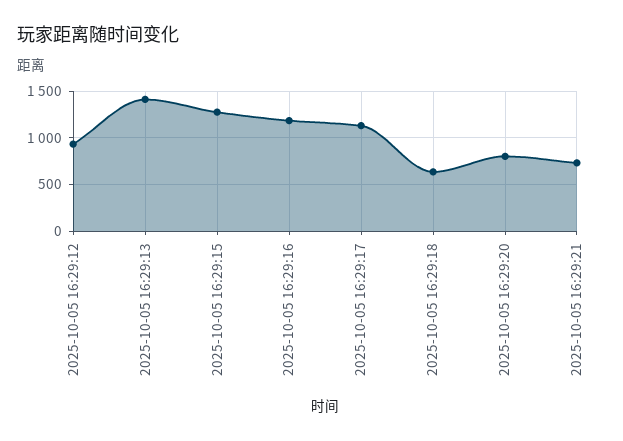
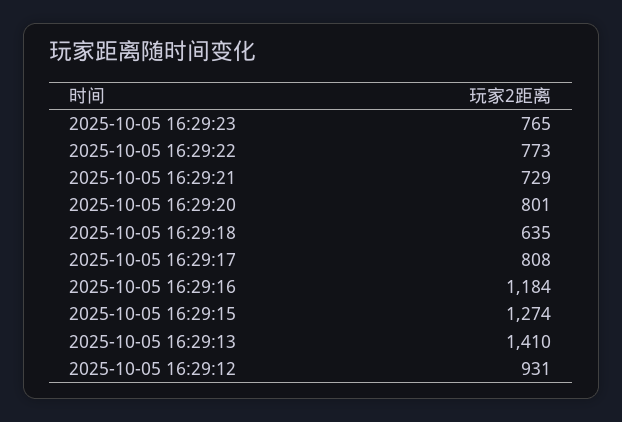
2025-10-05 16:29:17: 1100 -> 808
2025-10-05 16:29:23: none -> 765
2025-10-05 16:29:22: none -> 773

